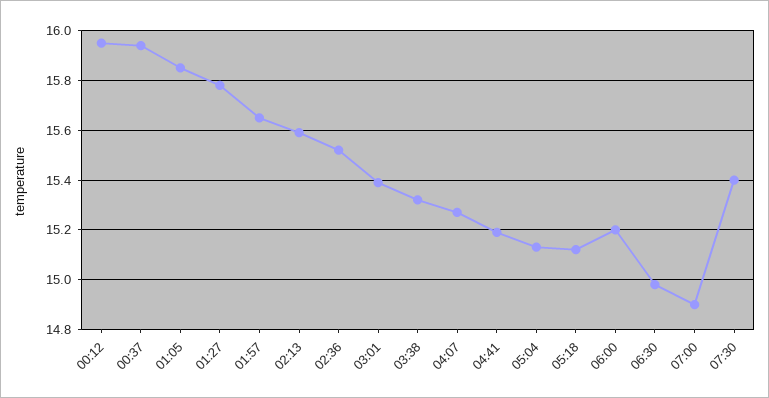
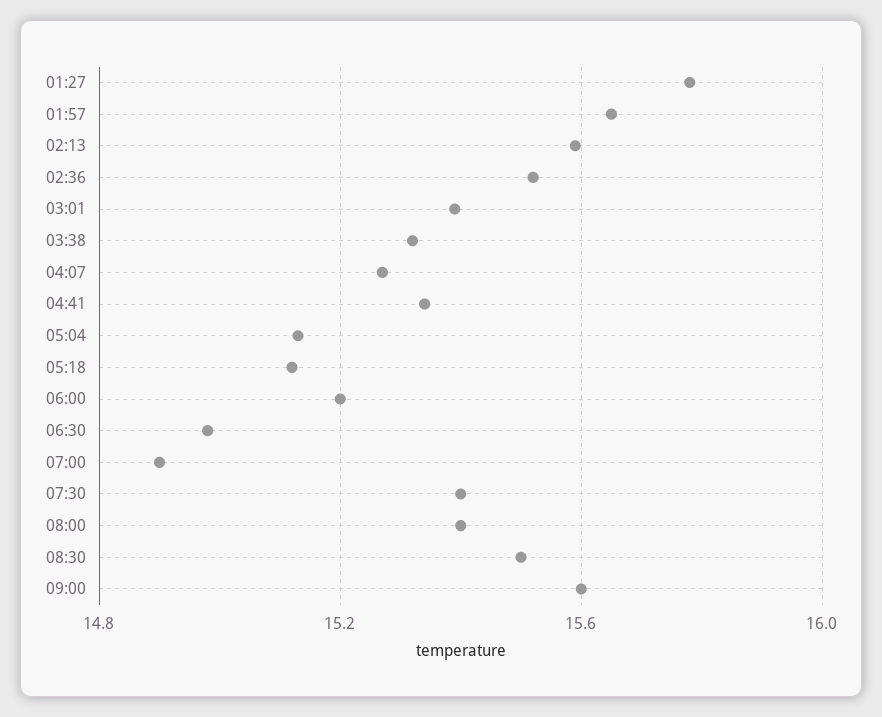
00:12: 15.95 -> none
00:37: 15.95 -> none
01:05: 15.85 -> none
04:41: 15.2 -> 15.35
08:00: none -> 15.4
08:30: none -> 15.5
09:00: none -> 15.6

